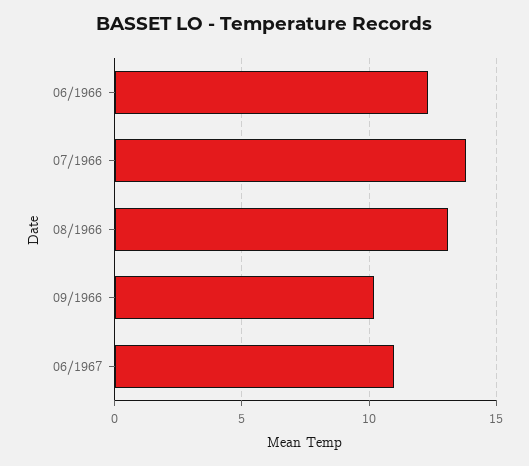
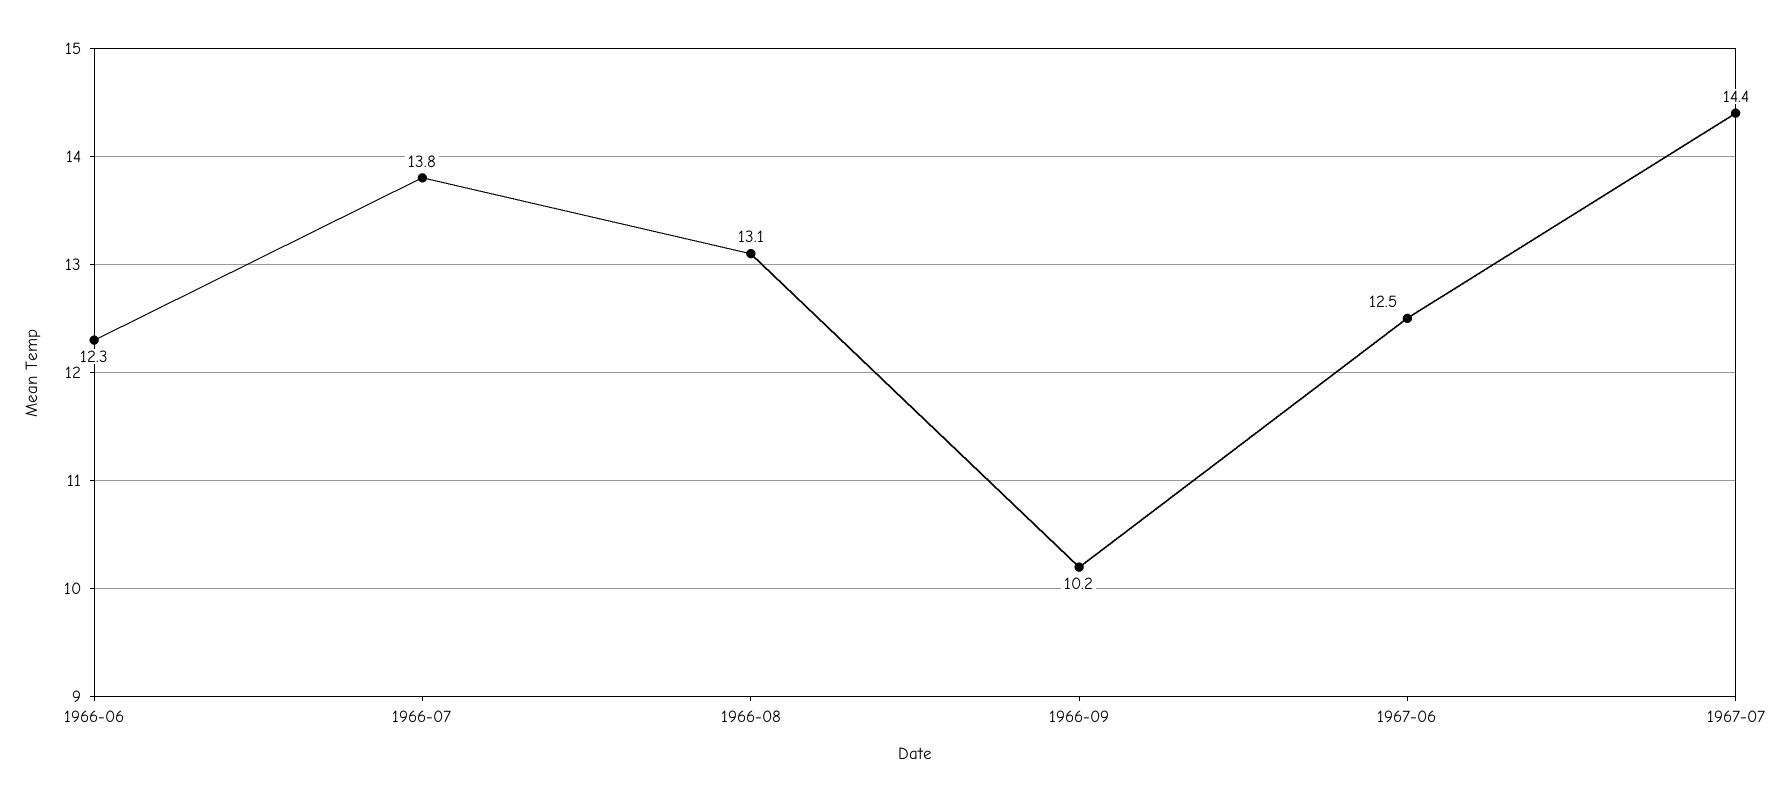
06/1967: 11 -> 12.5
1967-07: none -> 14.4

